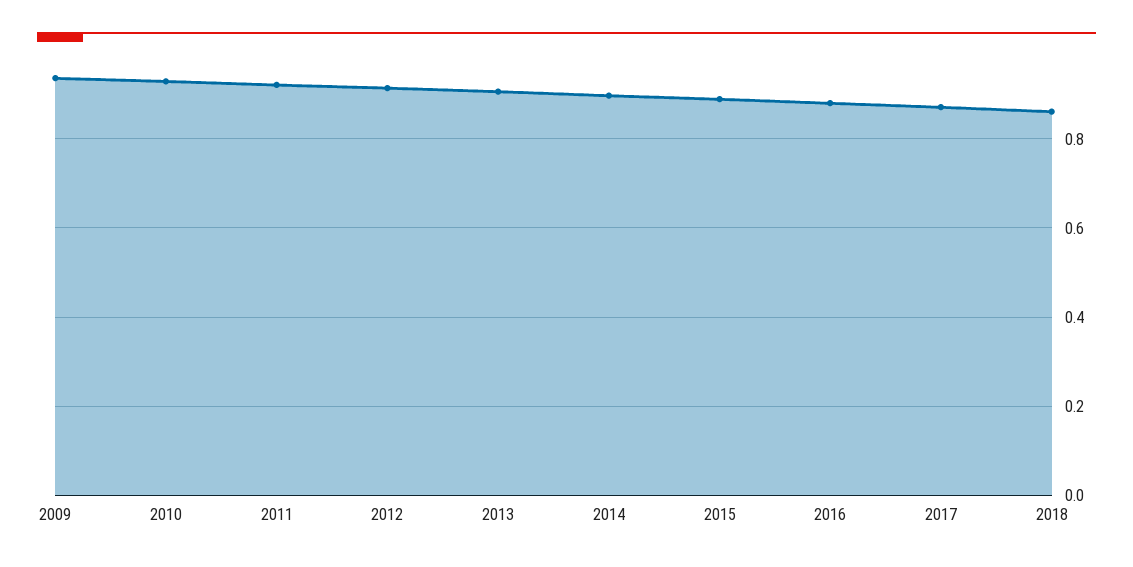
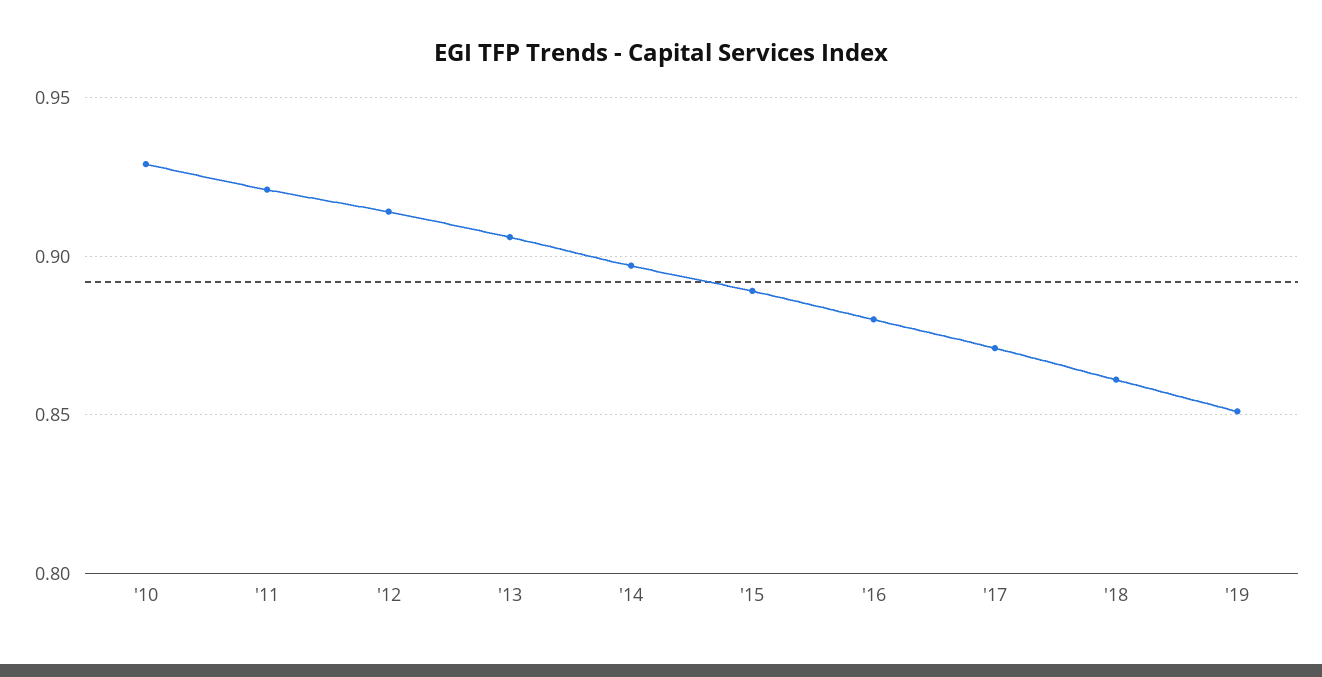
2009: 0.94 -> none
'19: none -> 0.85

